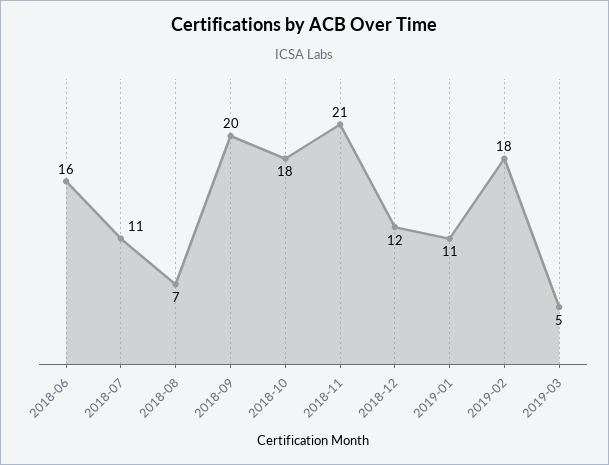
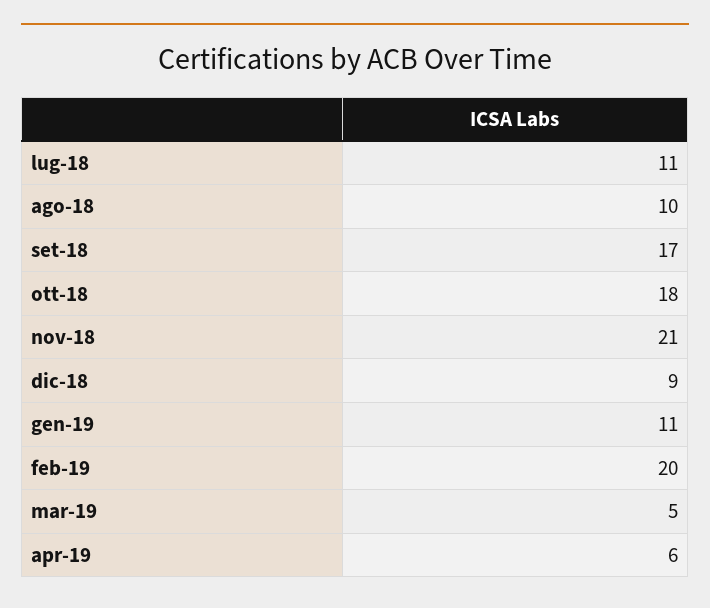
2018-06: 16 -> none
2018-08: 7 -> 10
2018-09: 20 -> 17
2018-12: 12 -> 9
2019-02: 18 -> 20
apr-19: none -> 6

